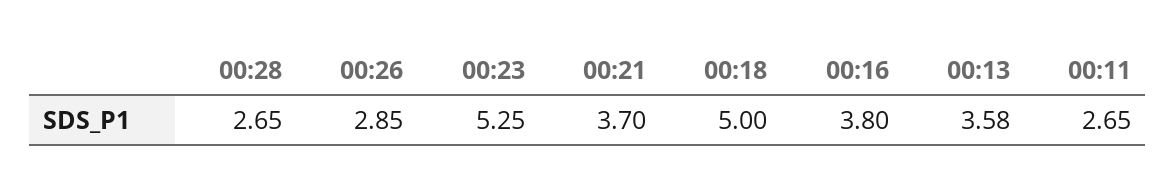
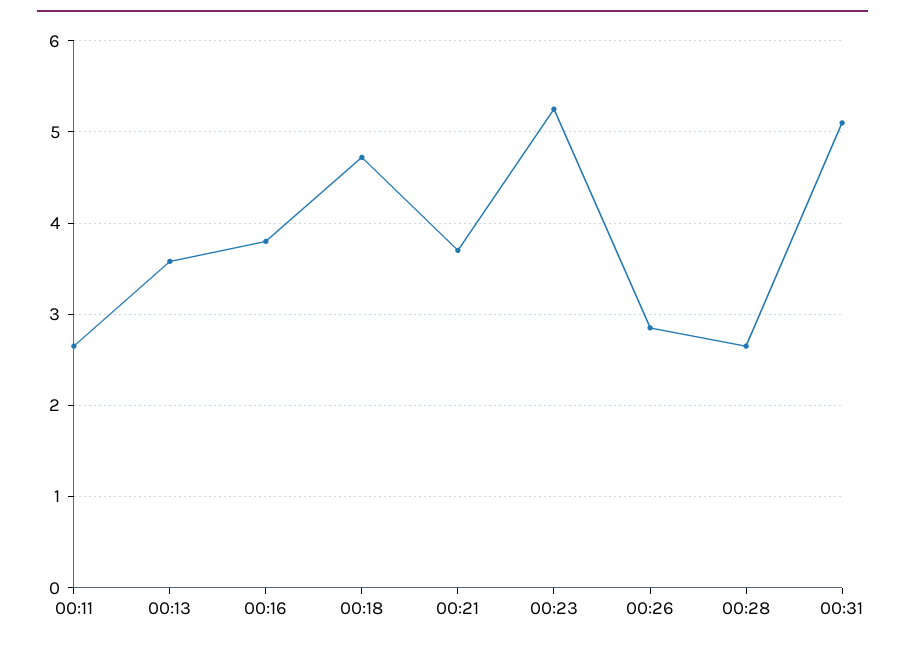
00:18: 5 -> 4.7
00:31: none -> 5.1

